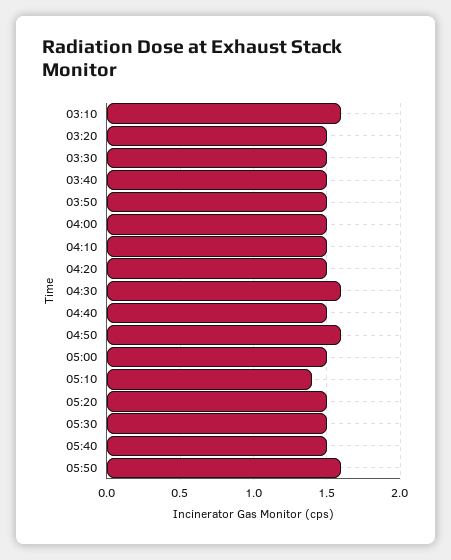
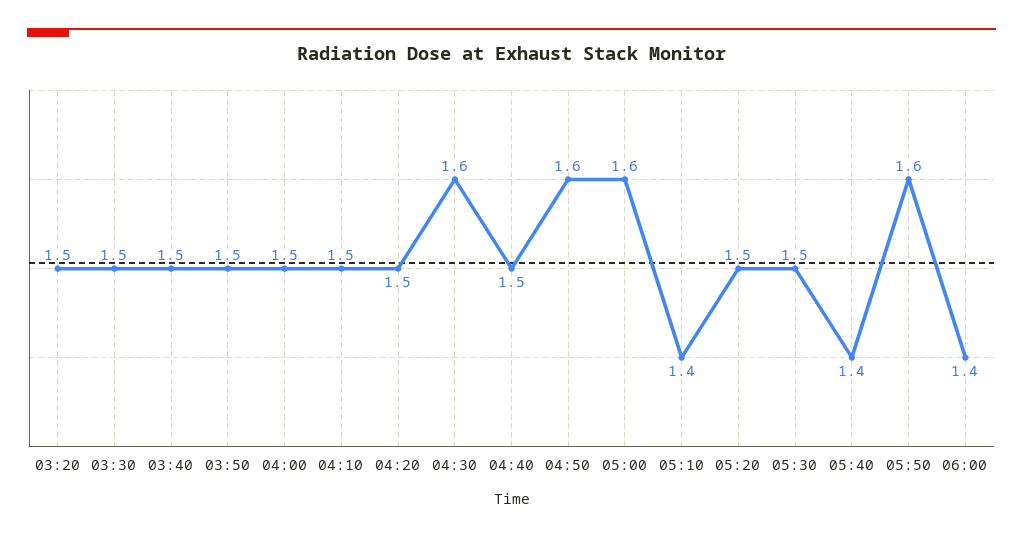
03:10: 1.6 -> none
05:00: 1.5 -> 1.6
05:40: 1.5 -> 1.4
06:00: none -> 1.4

